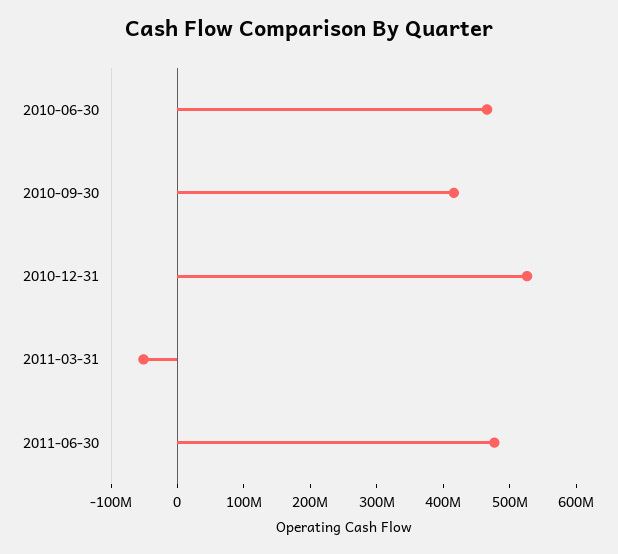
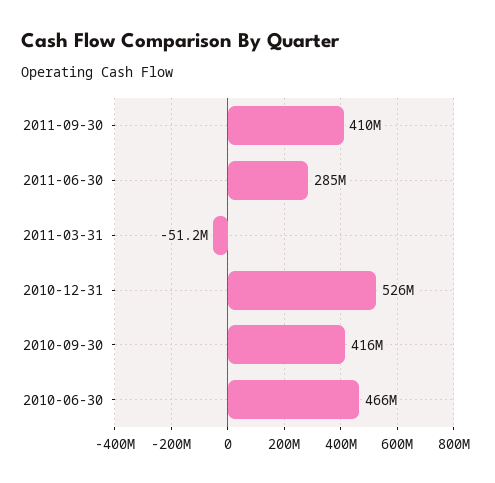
2011-06-30: 480000000 -> 285000000
2011-09-30: none -> 410000000

